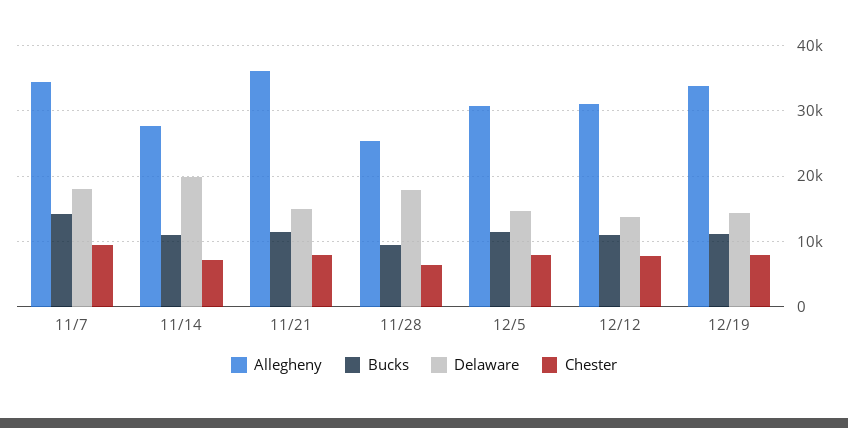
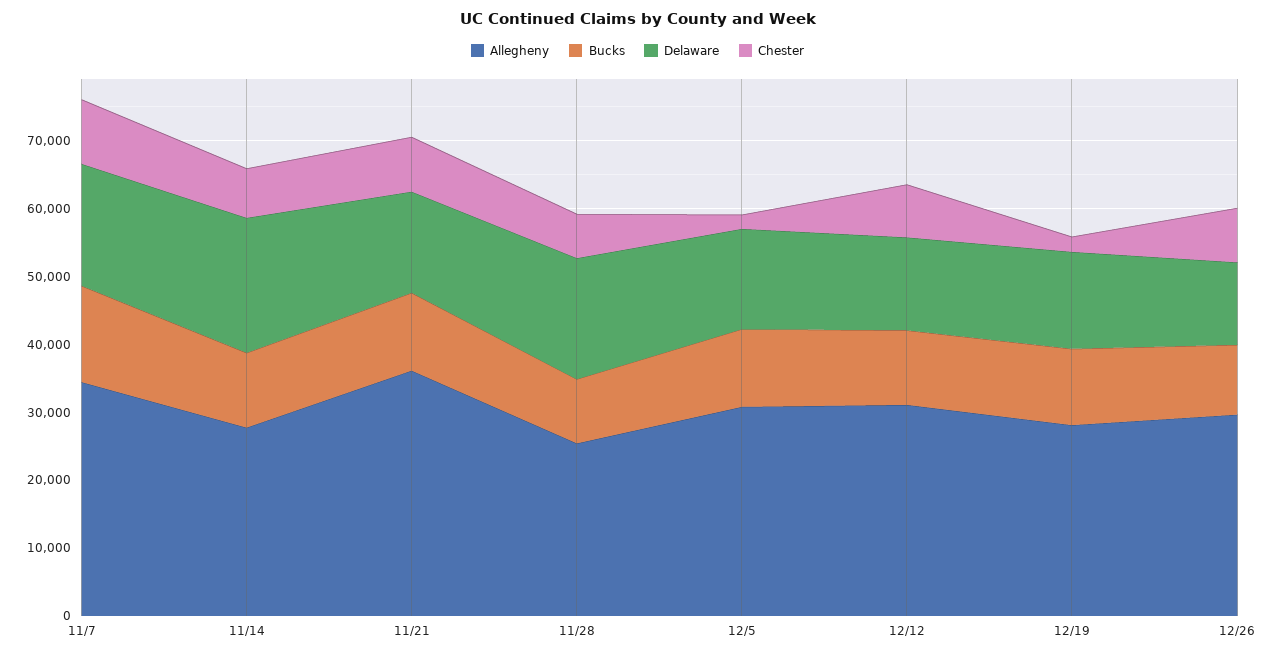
Chester, 12/5: 8000 -> 2000
Allegheny, 12/19: 34000 -> 28000
Chester, 12/19: 8000 -> 2000
Allegheny, 12/26: none -> 30000
Bucks, 12/26: none -> 10000
Delaware, 12/26: none -> 12000
Chester, 12/26: none -> 8000

